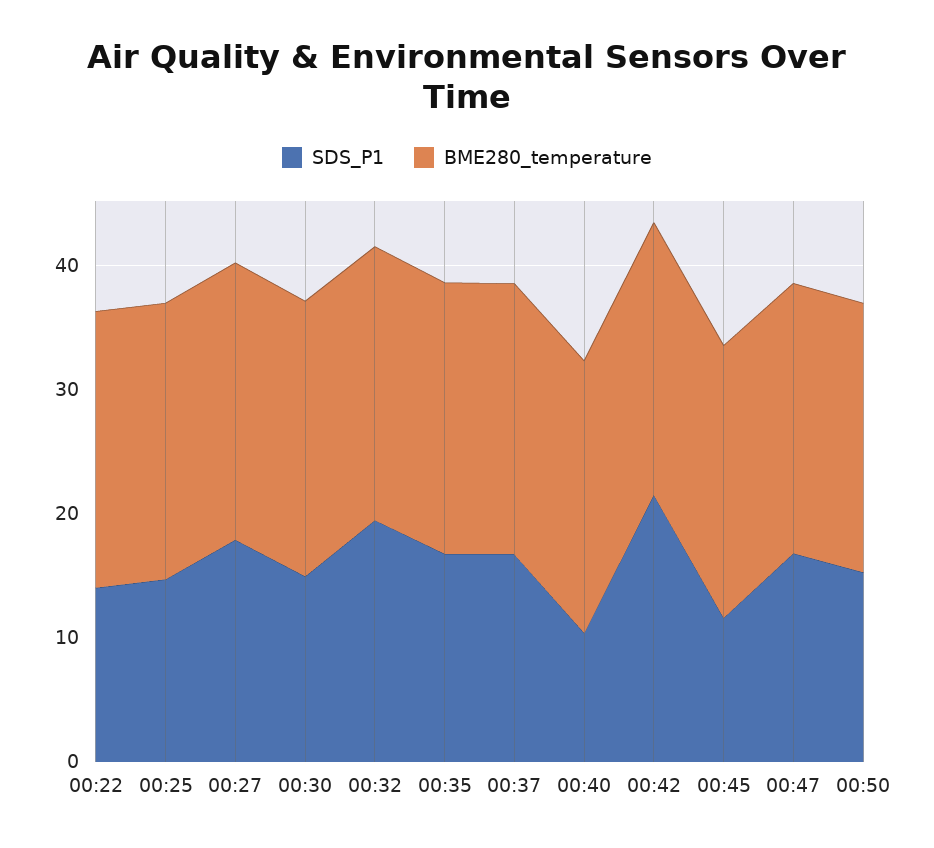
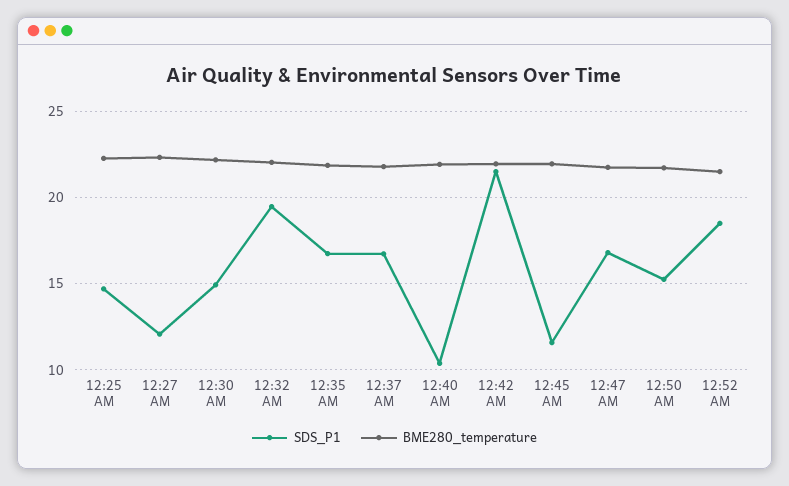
SDS_P1, 00:22: 14 -> none
BME280_temperature, 00:22: 22 -> none
SDS_P1, 00:27: 18 -> 12
SDS_P1, 12:52 AM: none -> 18.5
BME280_temperature, 12:52 AM: none -> 21.5

